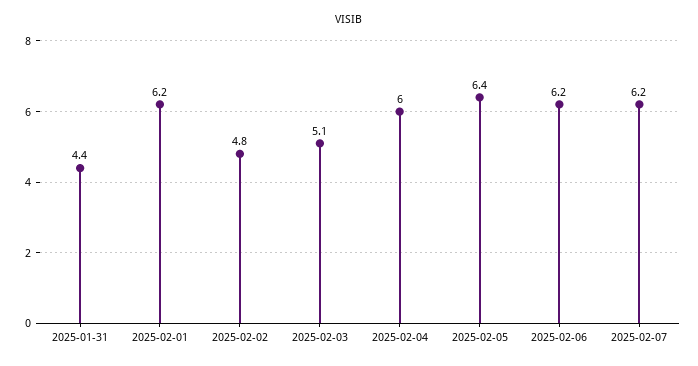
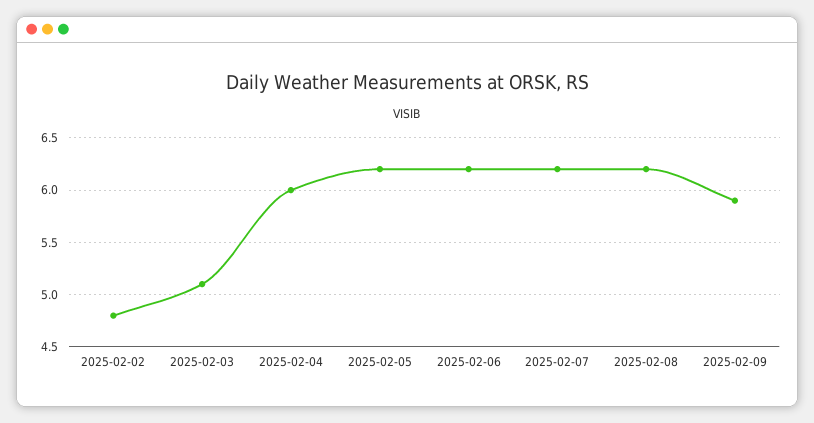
2025-01-31: 4.4 -> none
2025-02-01: 6.2 -> none
2025-02-05: 6.4 -> 6.2
2025-02-08: none -> 6.2
2025-02-09: none -> 5.9

